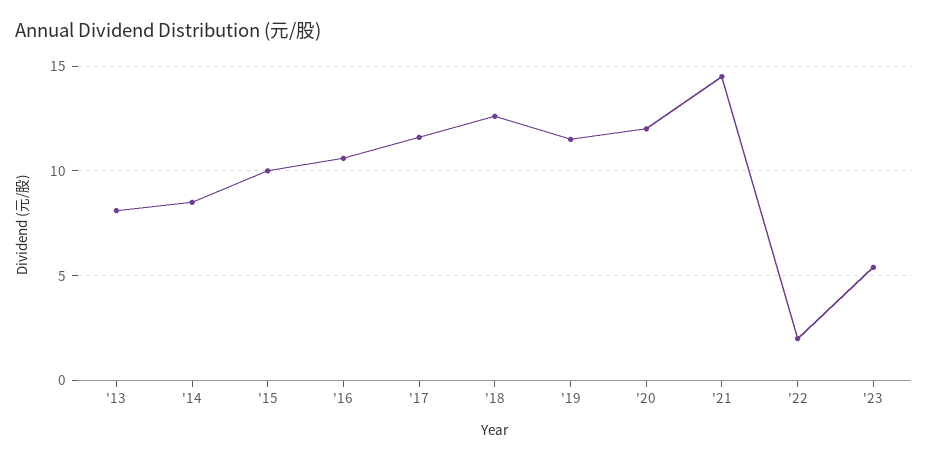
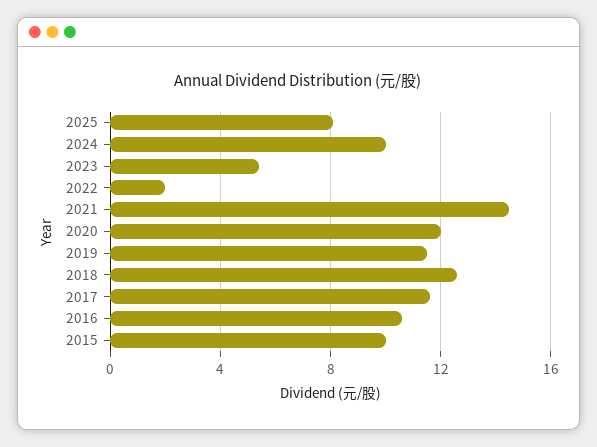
'13: 8 -> none
'14: 8.5 -> none
2025: none -> 8
2024: none -> 10

